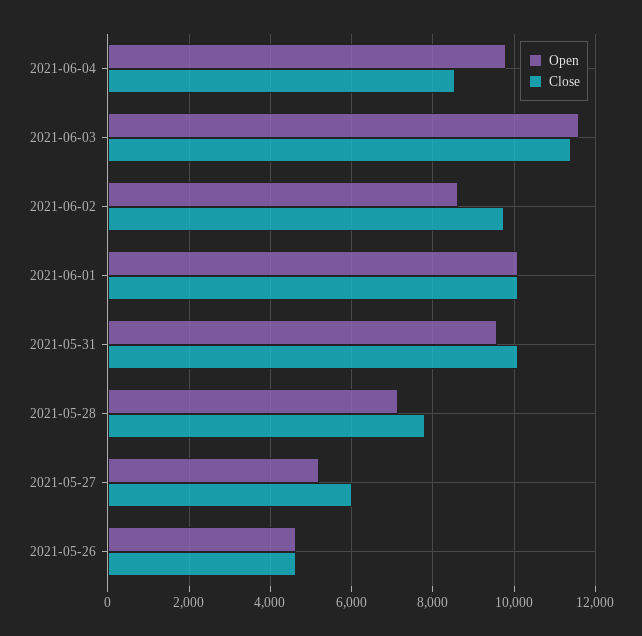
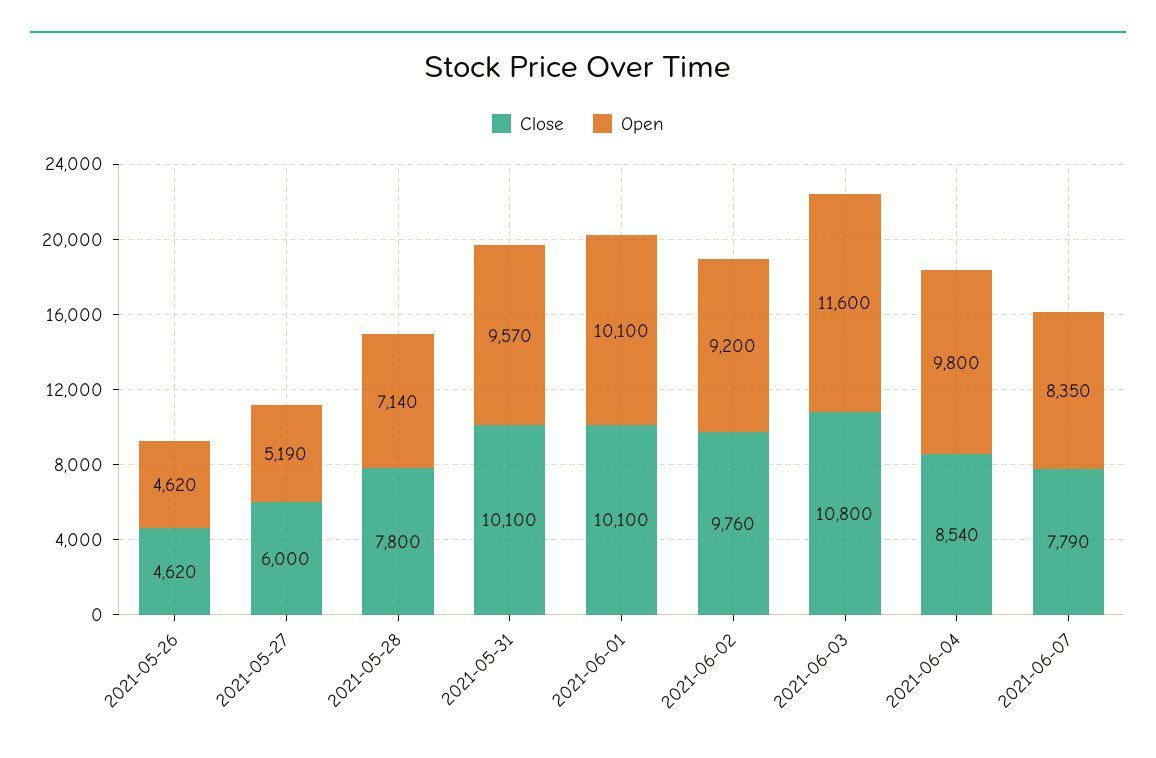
Close, 2021-06-03: 11400 -> 10800
Open, 2021-06-02: 8600 -> 9200
Close, 2021-06-07: none -> 7790
Open, 2021-06-07: none -> 8350

